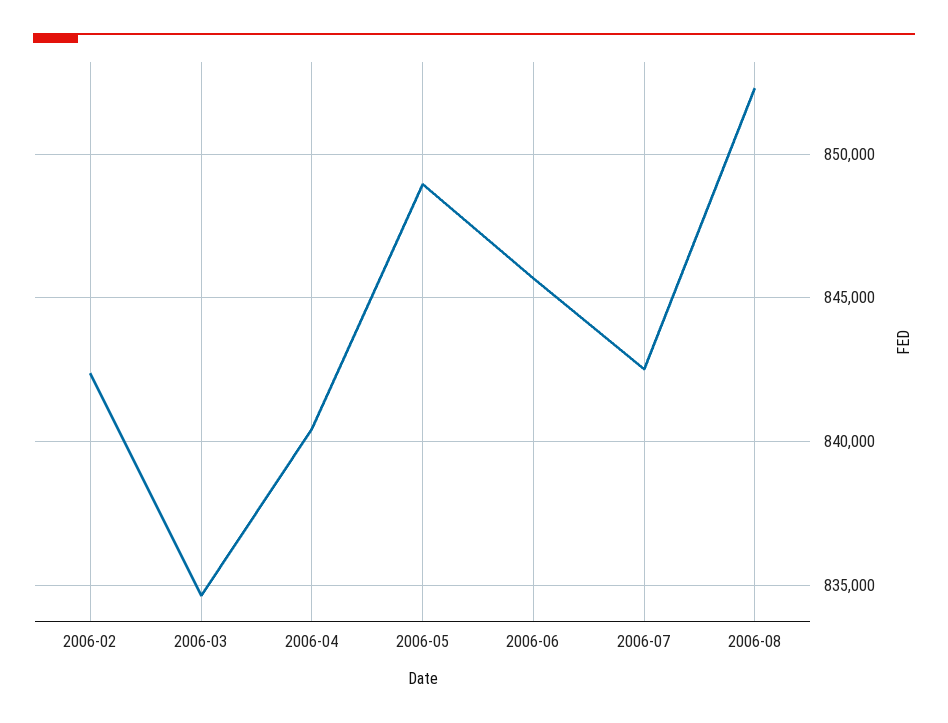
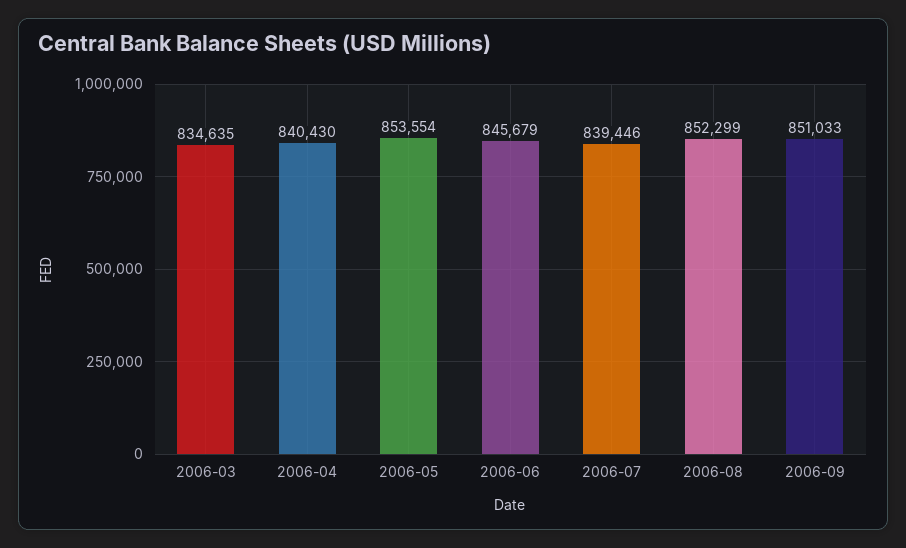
2006-02: 842500 -> none
2006-05: 849000 -> 853554
2006-07: 842500 -> 839446
2006-09: none -> 851033

